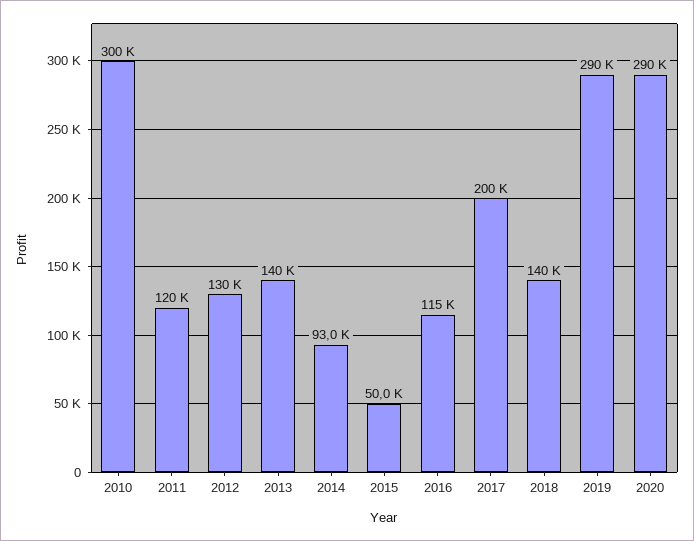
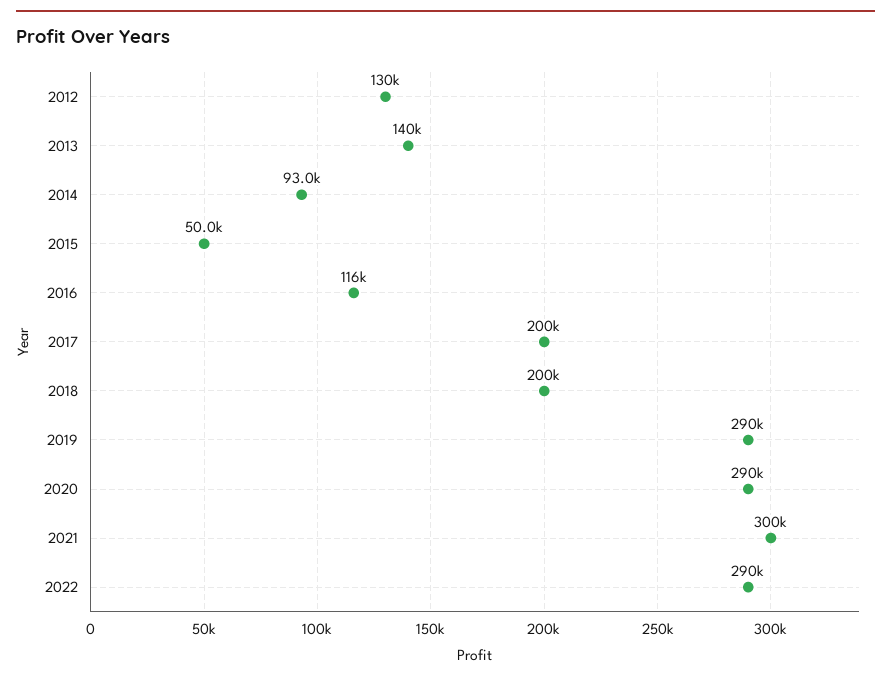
2010: 300000 -> none
2011: 120000 -> none
2016: 115000 -> 116000
2018: 140000 -> 200000
2021: none -> 300000
2022: none -> 290000

